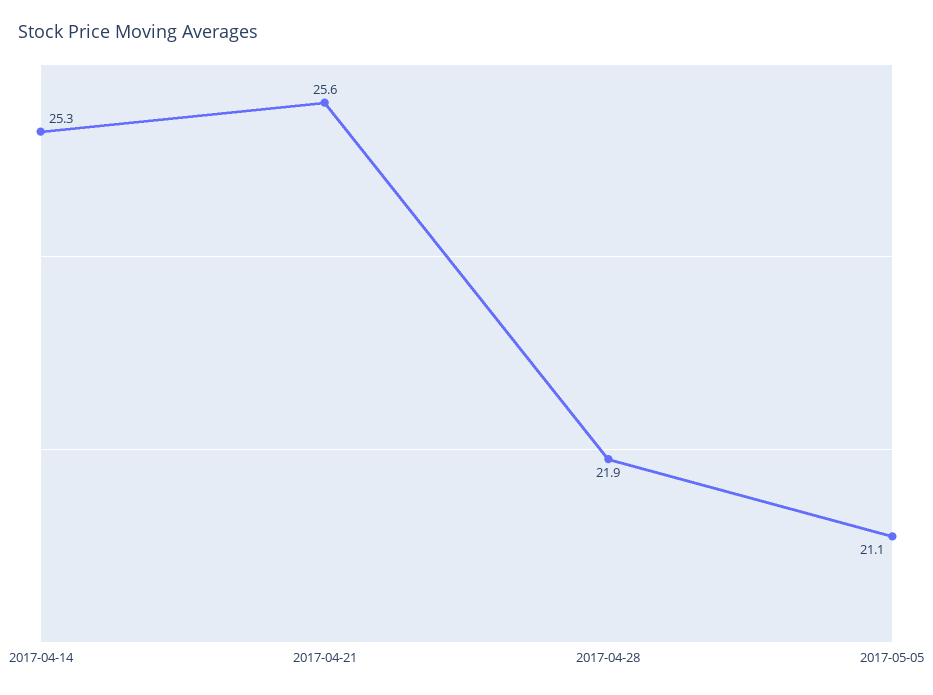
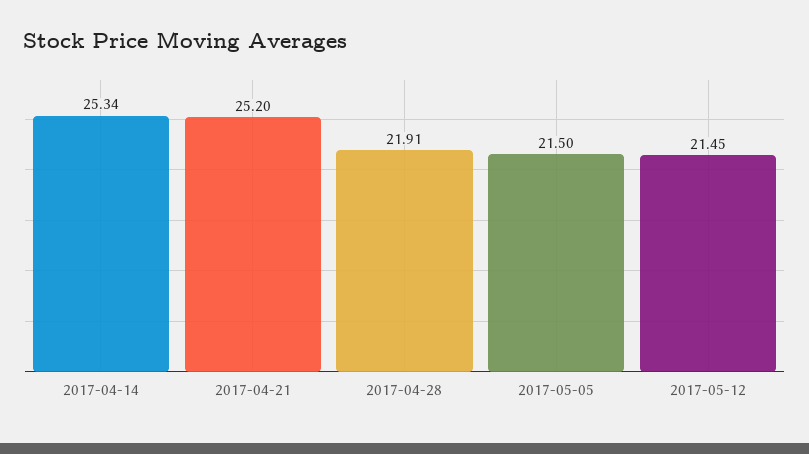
2017-04-21: 25.6 -> 25.2
2017-05-05: 21.1 -> 21.5
2017-05-12: none -> 21.45

